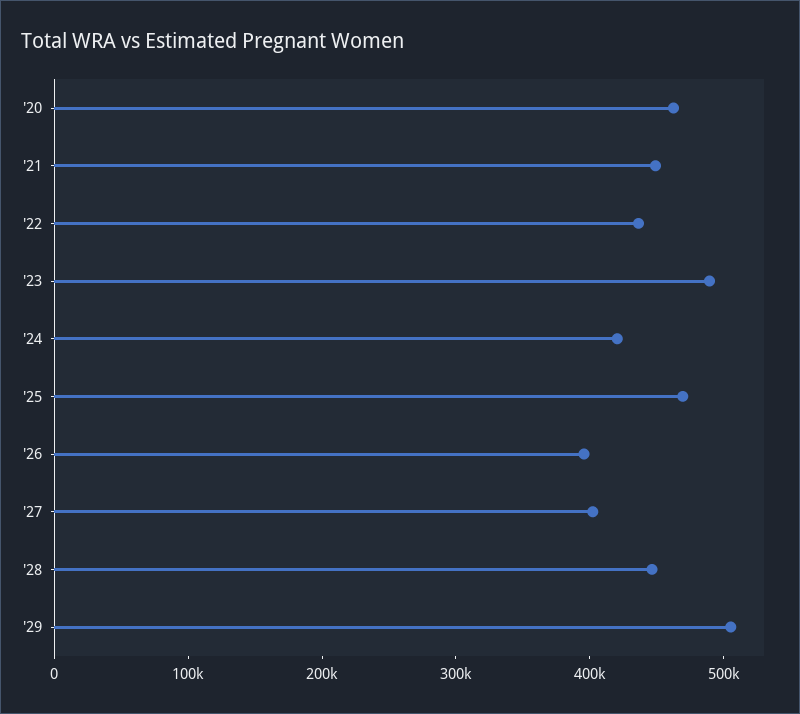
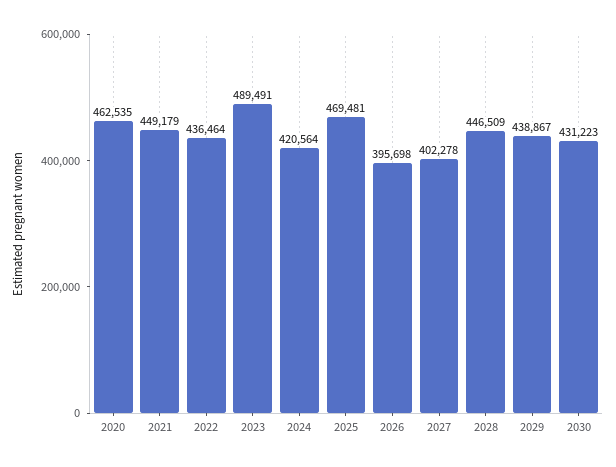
'29: 500000 -> 438867
2030: none -> 431223

